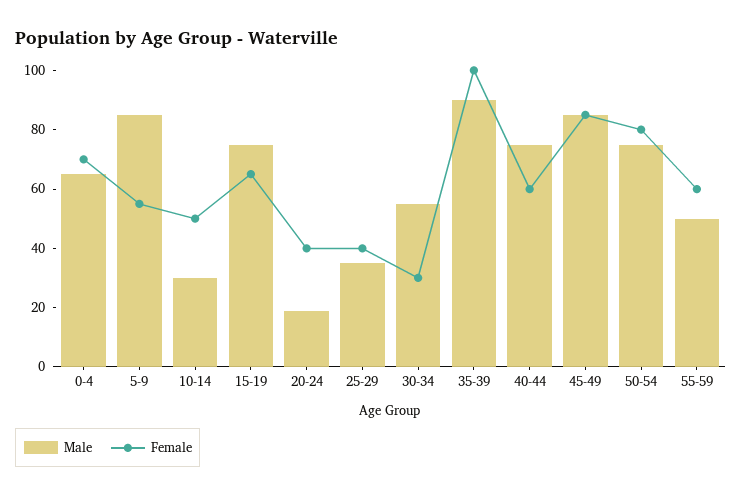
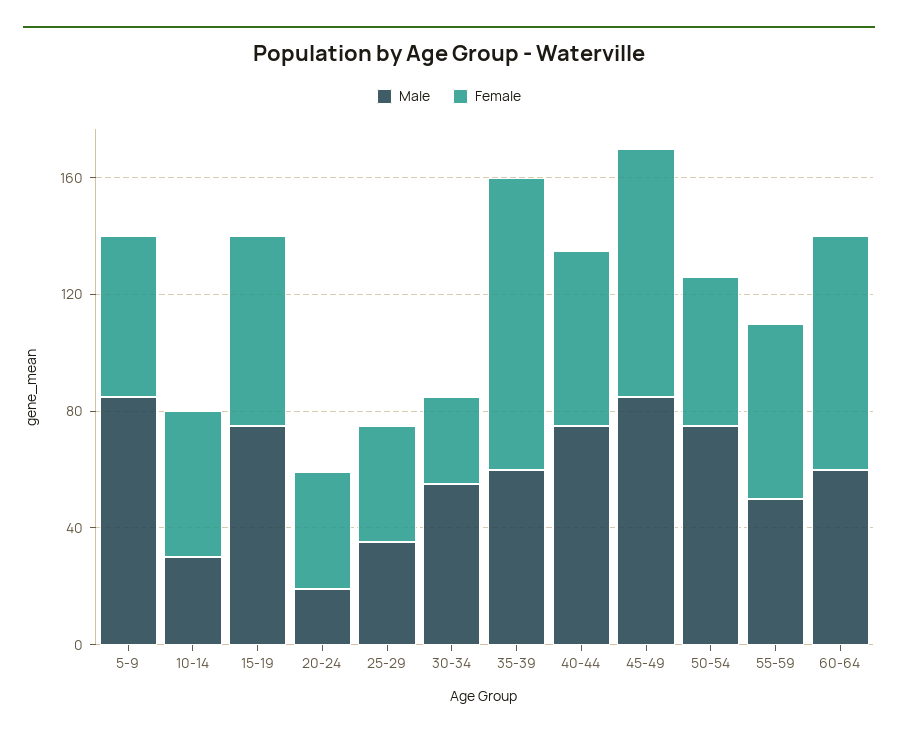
Male, 0-4: 65 -> none
Female, 0-4: 70 -> none
Male, 35-39: 90 -> 60
Female, 50-54: 80 -> 50
Male, 60-64: none -> 60
Female, 60-64: none -> 80

